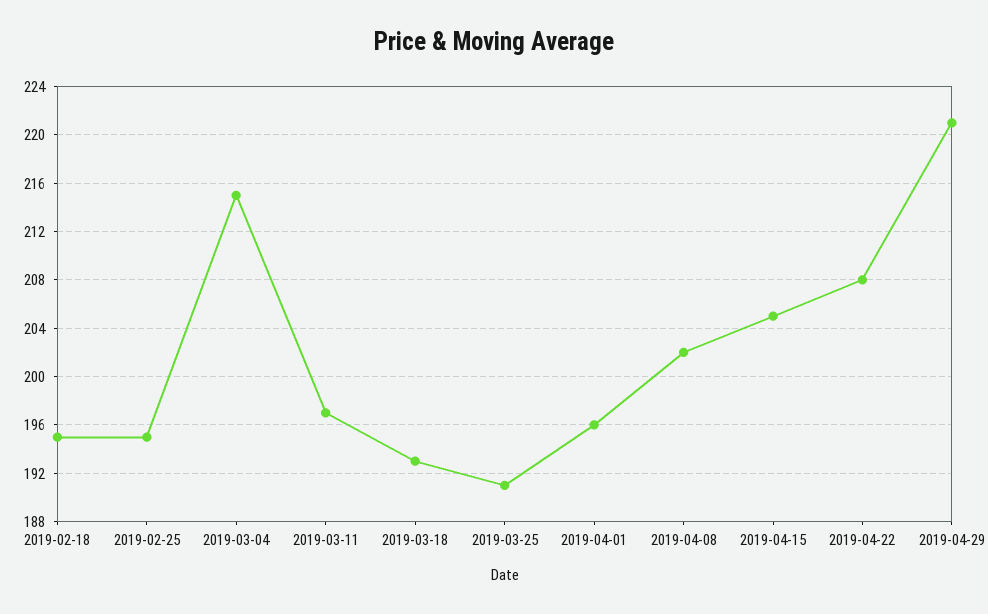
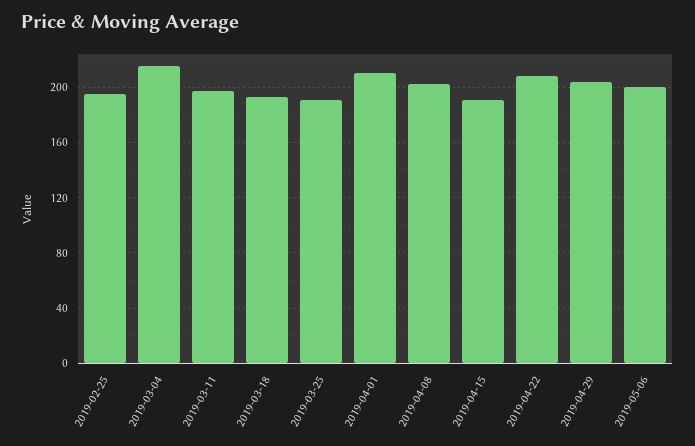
2019-02-18: 195 -> none
2019-04-01: 196 -> 210
2019-04-15: 205 -> 190
2019-04-29: 221 -> 205
2019-05-06: none -> 200

